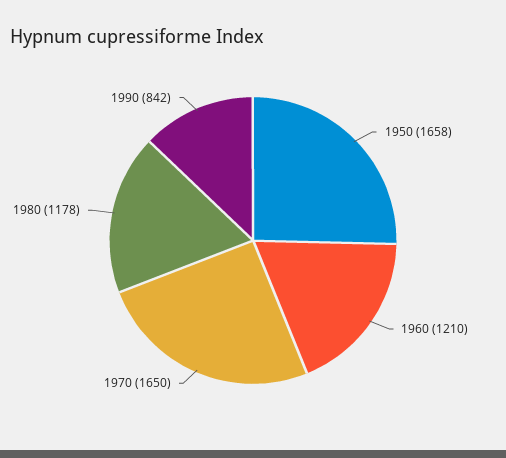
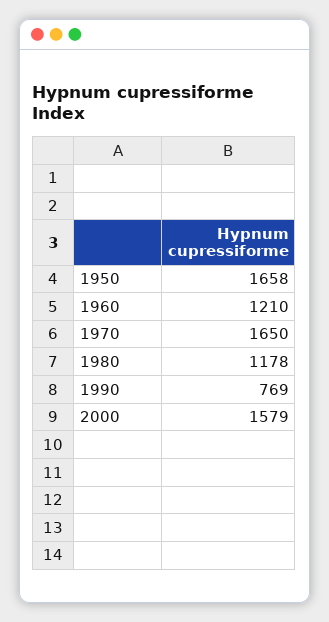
1990: 842 -> 769
2000: none -> 1579

